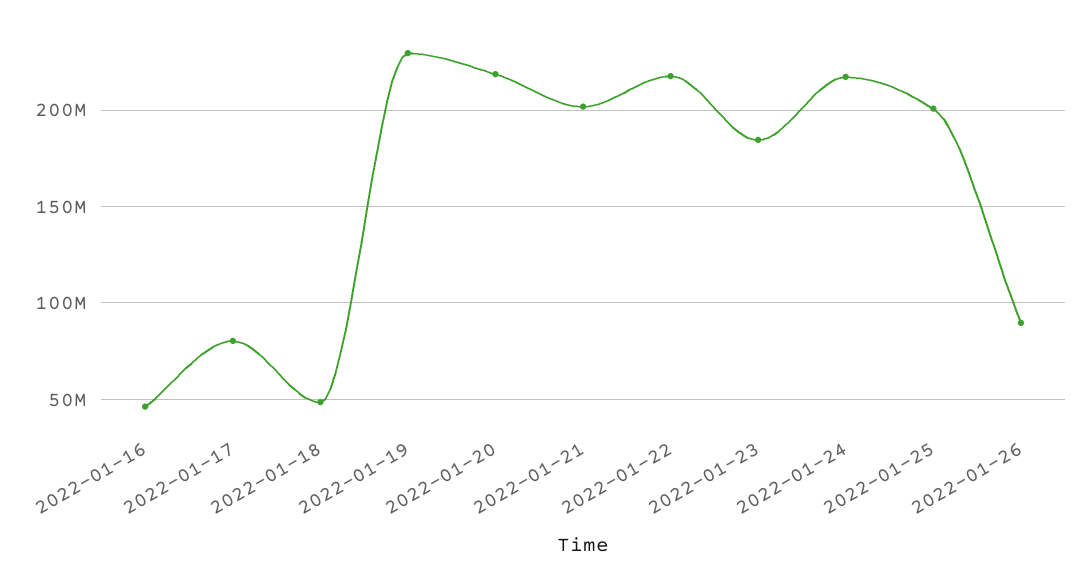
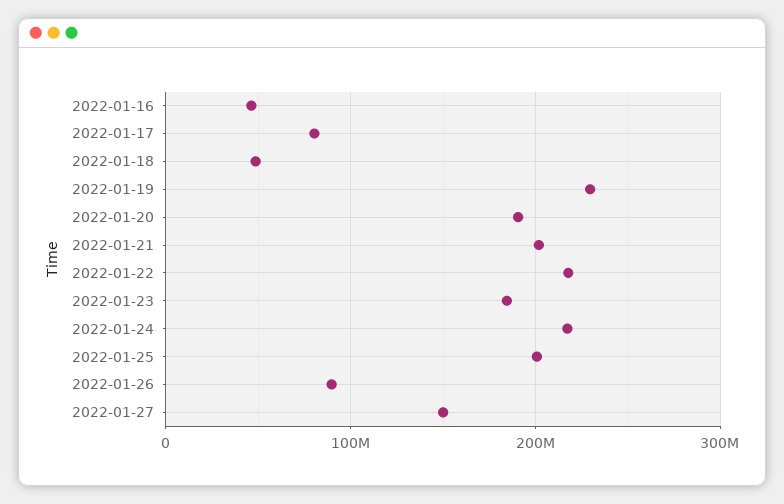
2022-01-20: 220000000 -> 190000000
2022-01-27: none -> 150000000

